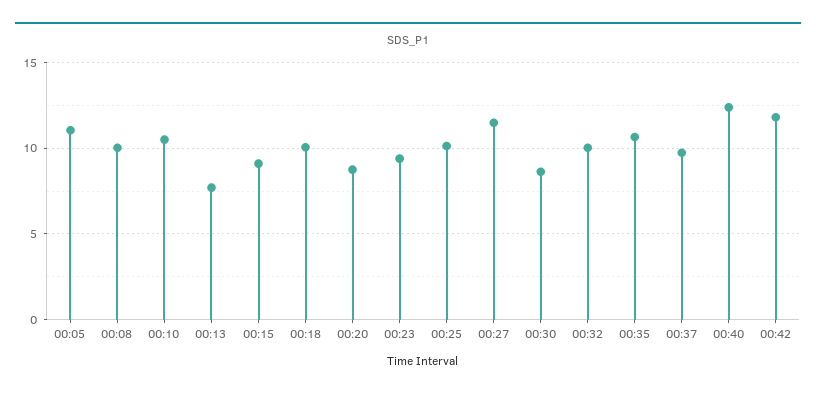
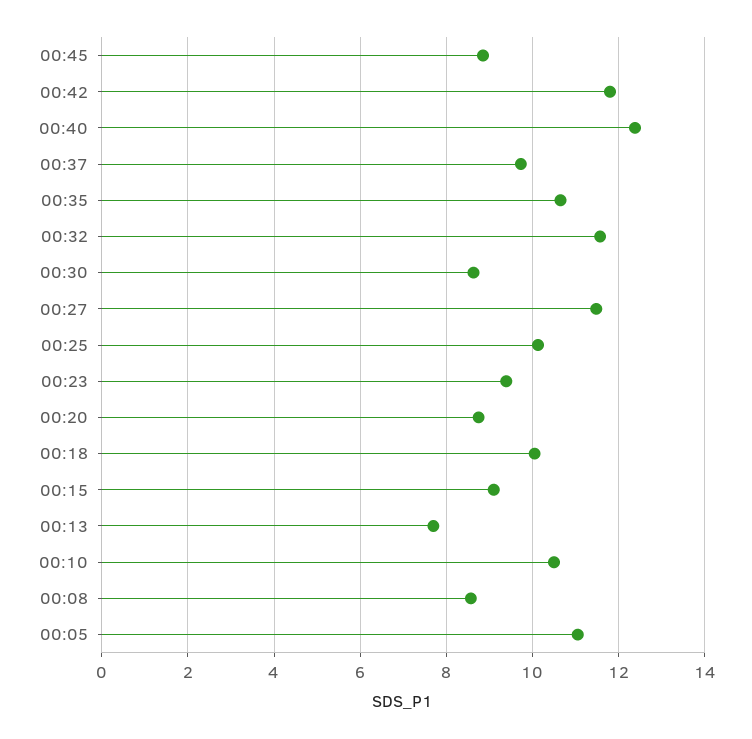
00:08: 10 -> 8.6
00:32: 10 -> 11.6
00:45: none -> 8.8

